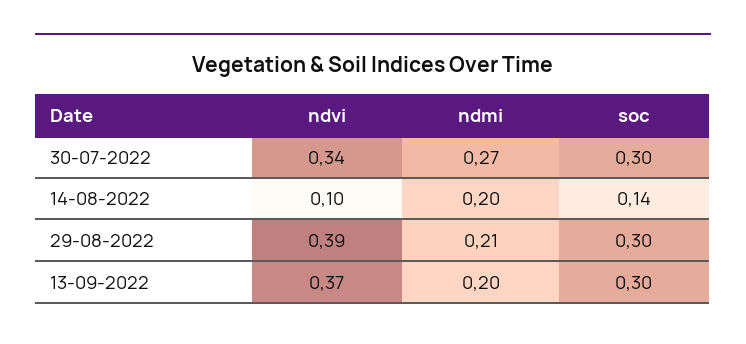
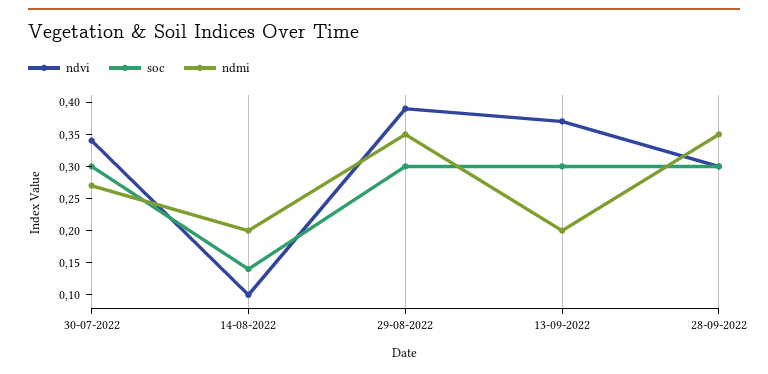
ndmi, 29-08-2022: 0.21 -> 0.35
ndvi, 28-09-2022: none -> 0.3
soc, 28-09-2022: none -> 0.3
ndmi, 28-09-2022: none -> 0.35

